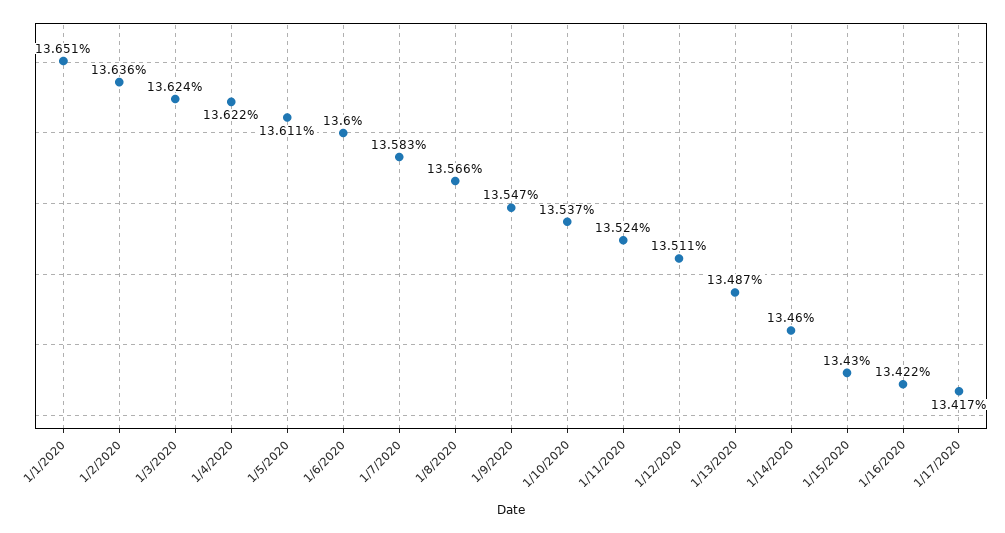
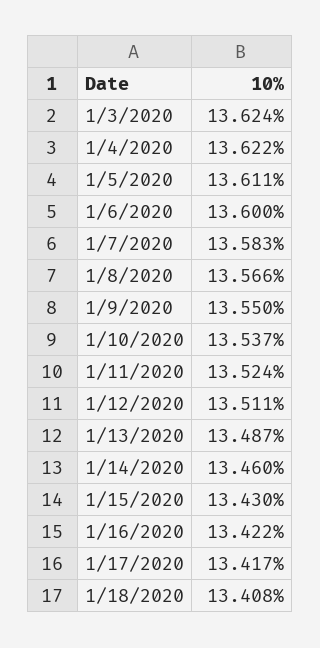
1/1/2020: 13.651 -> none
1/2/2020: 13.636 -> none
1/9/2020: 13.547 -> 13.55
1/18/2020: none -> 13.408

